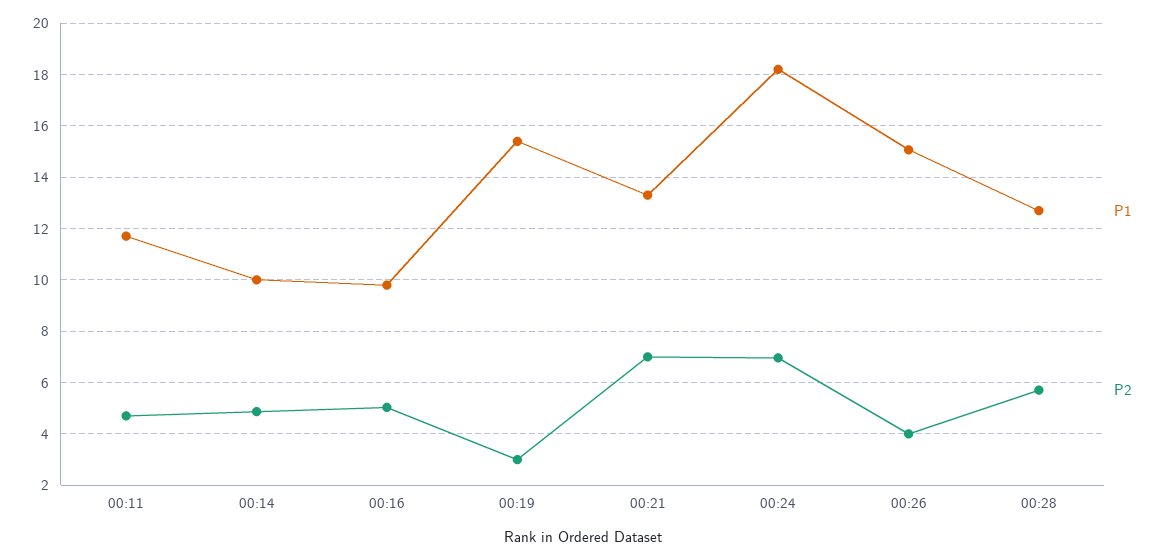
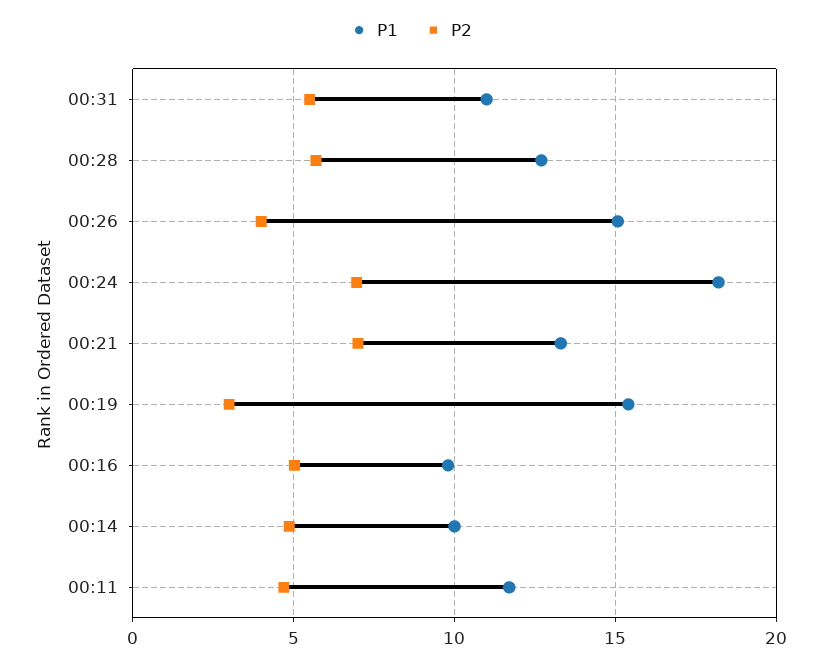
P1, 00:31: none -> 11
P2, 00:31: none -> 5.5

